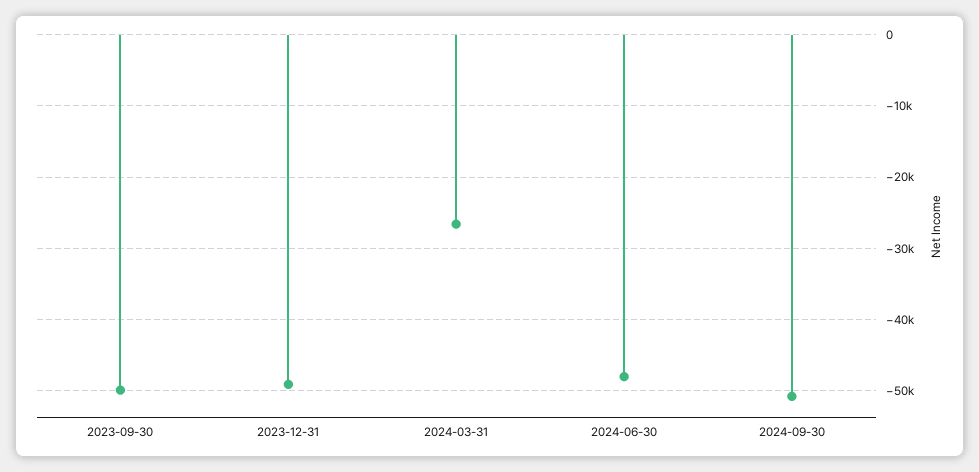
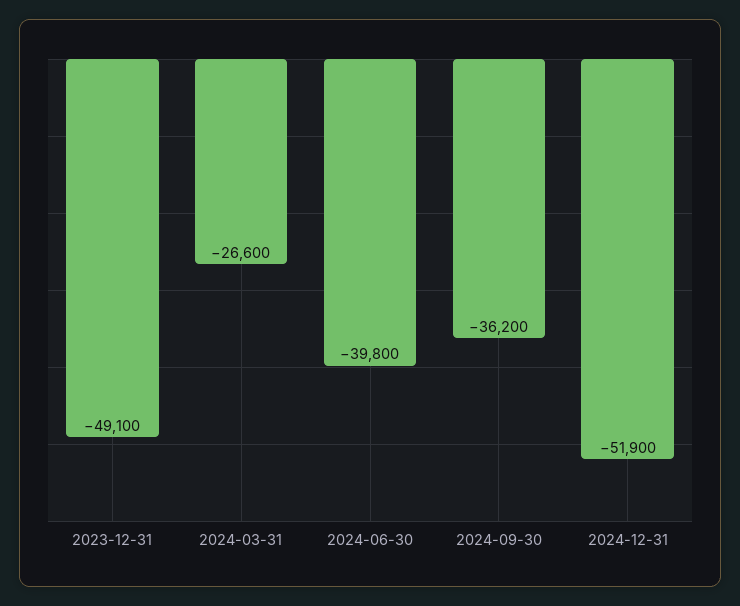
2023-09-30: -50000 -> none
2024-06-30: -48000 -> -39800
2024-09-30: -51000 -> -36200
2024-12-31: none -> -51900

